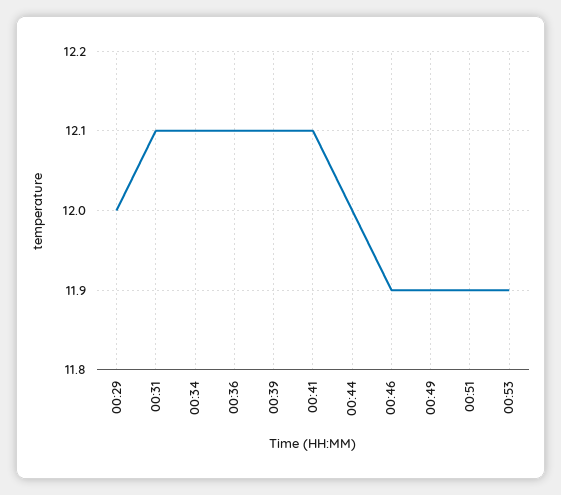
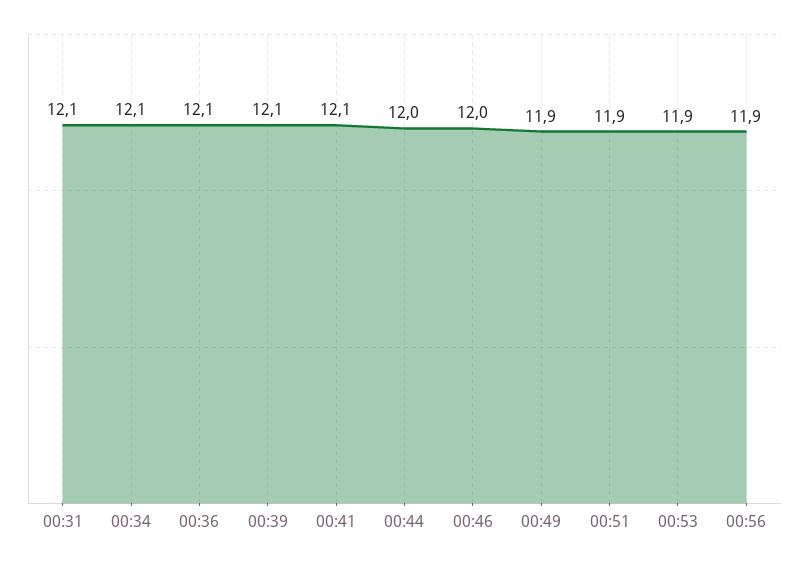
00:29: 12 -> none
00:46: 11.9 -> 12
00:56: none -> 11.9

